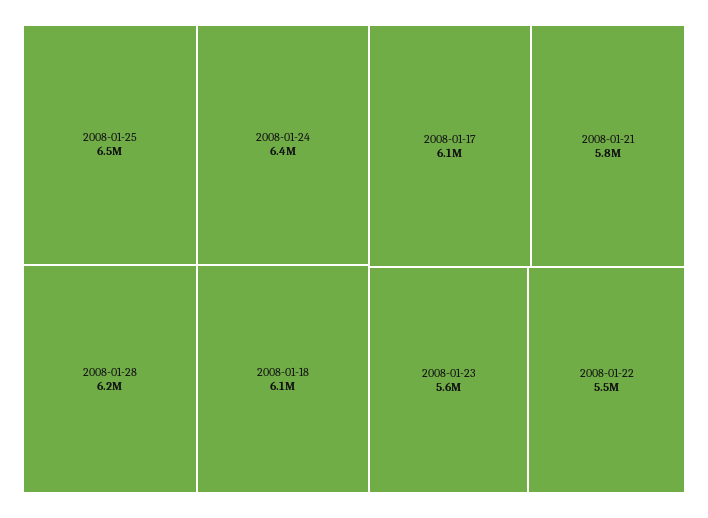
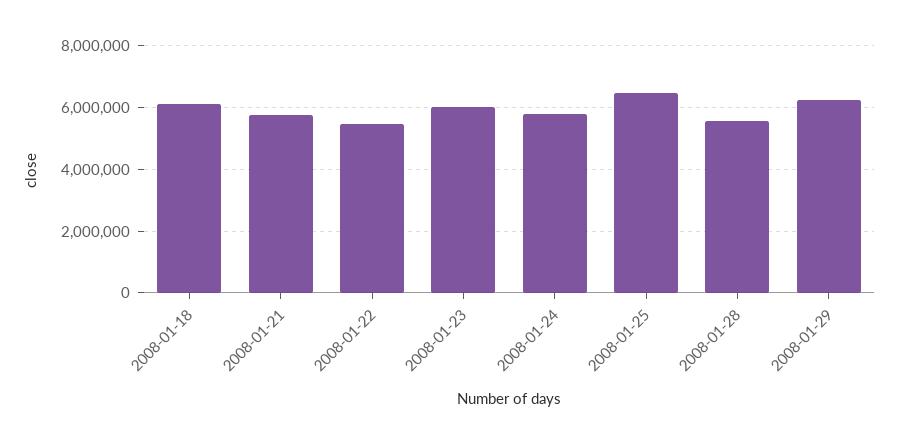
2008-01-24: 6400000 -> 5800000
2008-01-28: 6200000 -> 5600000
2008-01-17: 6100000 -> none
2008-01-23: 5600000 -> 6000000
2008-01-29: none -> 6200000

